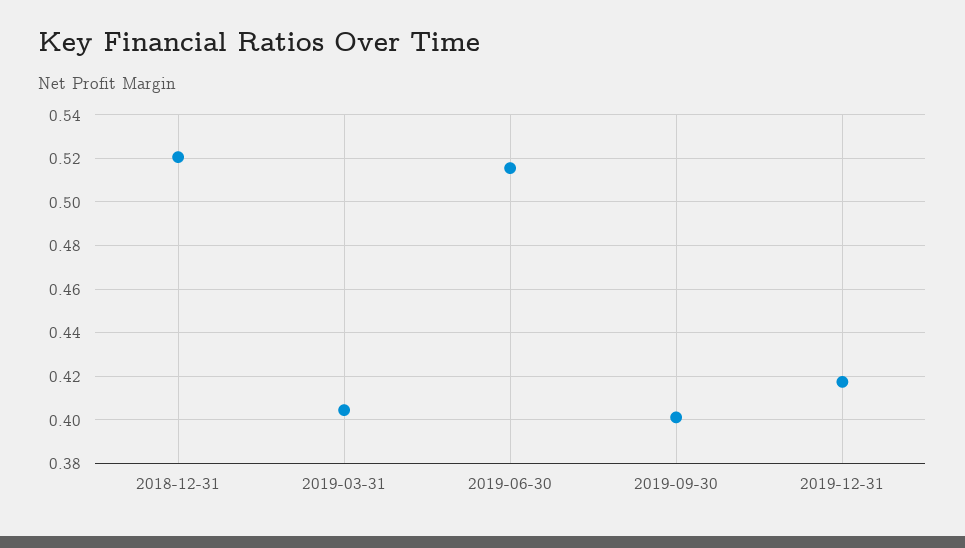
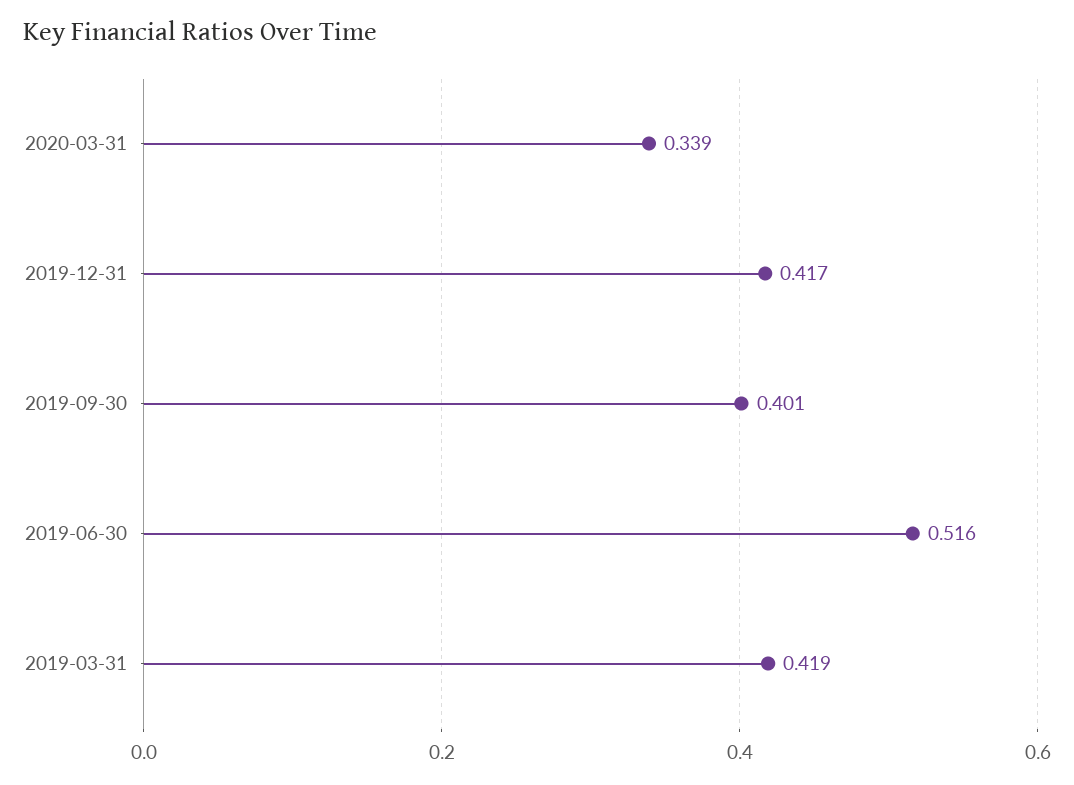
2018-12-31: 0.52 -> none
2019-03-31: 0.405 -> 0.419
2020-03-31: none -> 0.339

